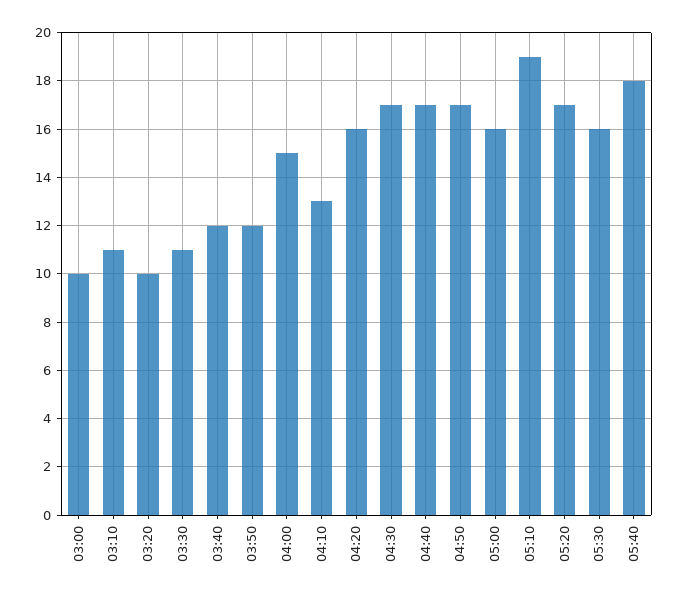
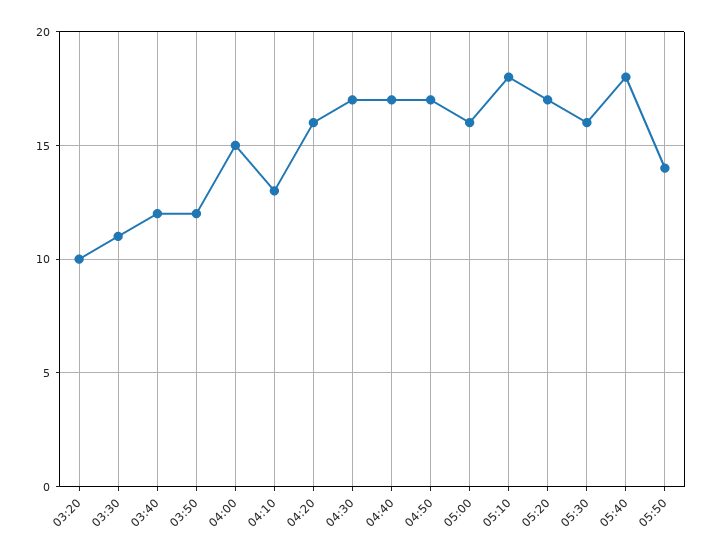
03:00: 10 -> none
03:10: 11 -> none
05:10: 19 -> 18
05:50: none -> 14

